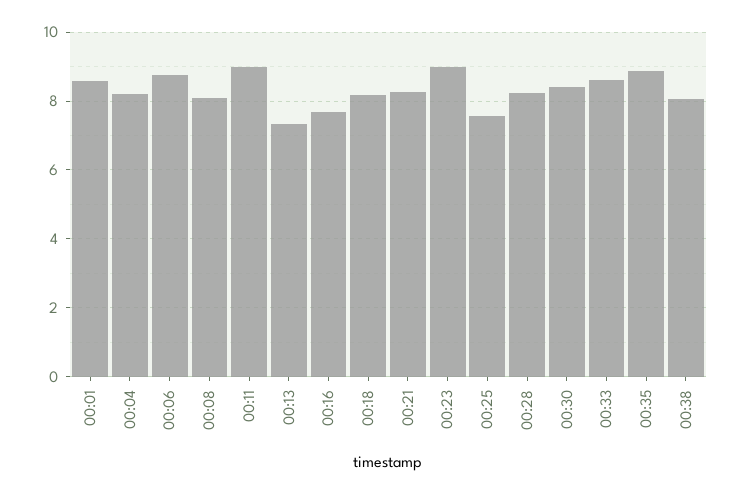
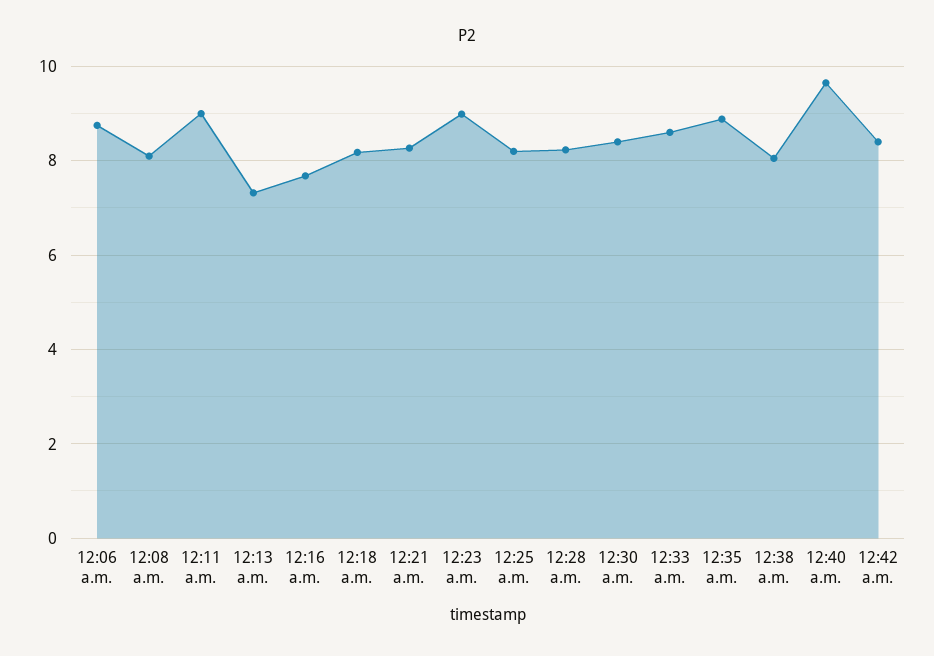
00:01: 8.6 -> none
00:04: 8.2 -> none
00:25: 7.6 -> 8.2
12:40 a.m.: none -> 9.6
12:42 a.m.: none -> 8.4

